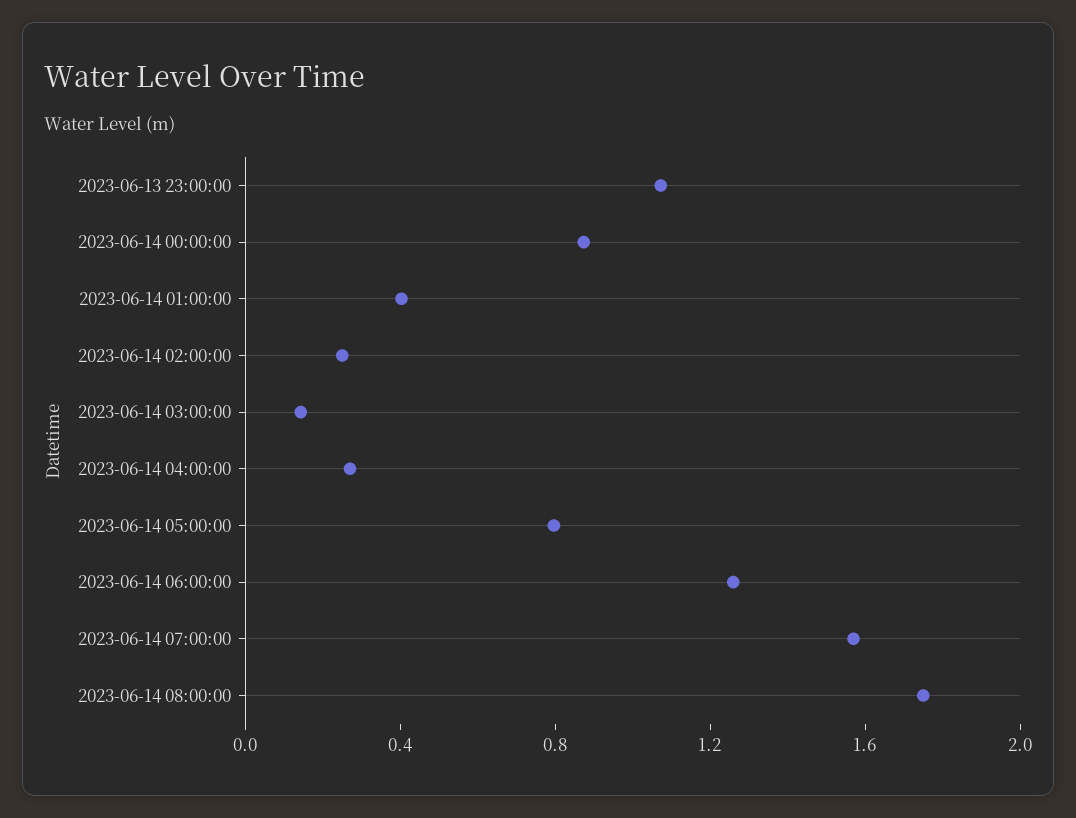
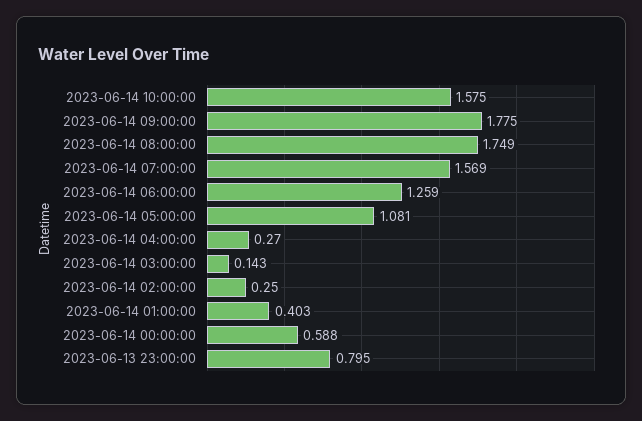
2023-06-13 23:00:00: 1.1 -> 0.795
2023-06-14 00:00:00: 0.9 -> 0.588
2023-06-14 05:00:00: 0.8 -> 1.081
2023-06-14 10:00:00: none -> 1.575
2023-06-14 09:00:00: none -> 1.775

